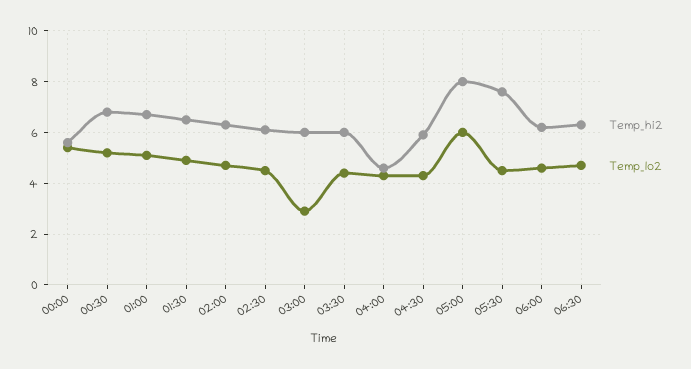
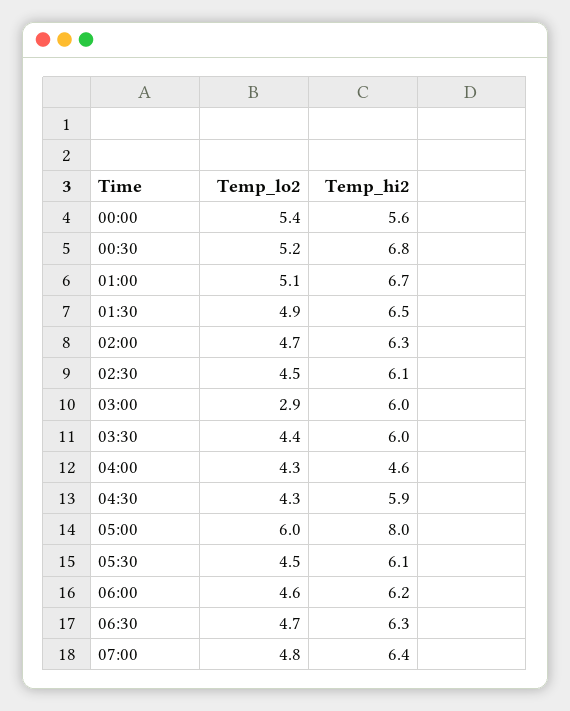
Temp_hi2, 05:30: 7.5 -> 6.1
Temp_lo2, 07:00: none -> 4.8
Temp_hi2, 07:00: none -> 6.4

